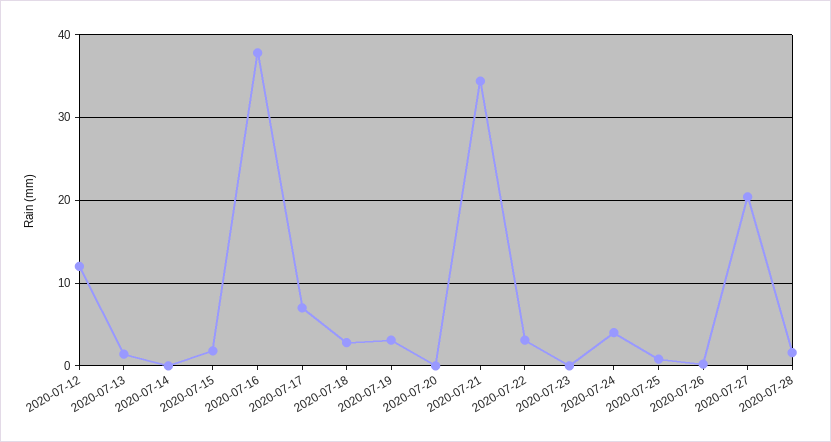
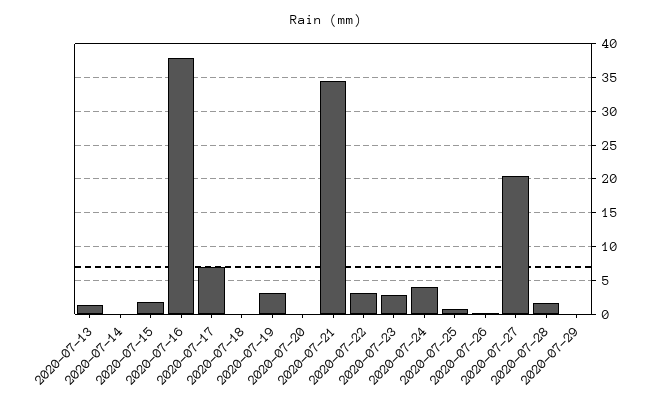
2020-07-12: 12 -> none
2020-07-18: 3 -> 0
2020-07-23: 0 -> 3
2020-07-29: none -> 0

